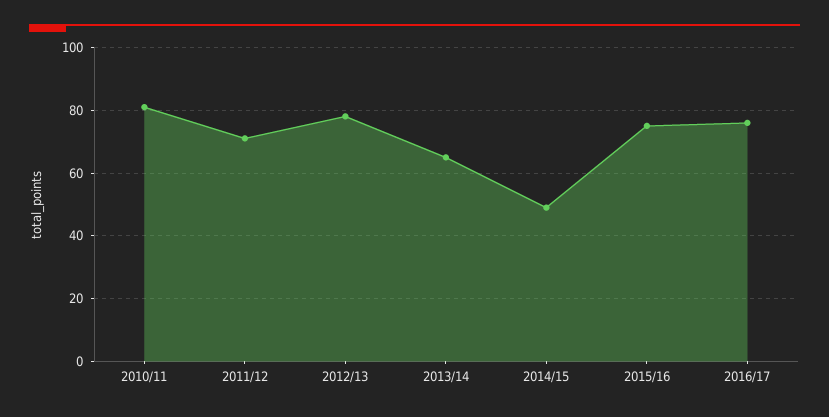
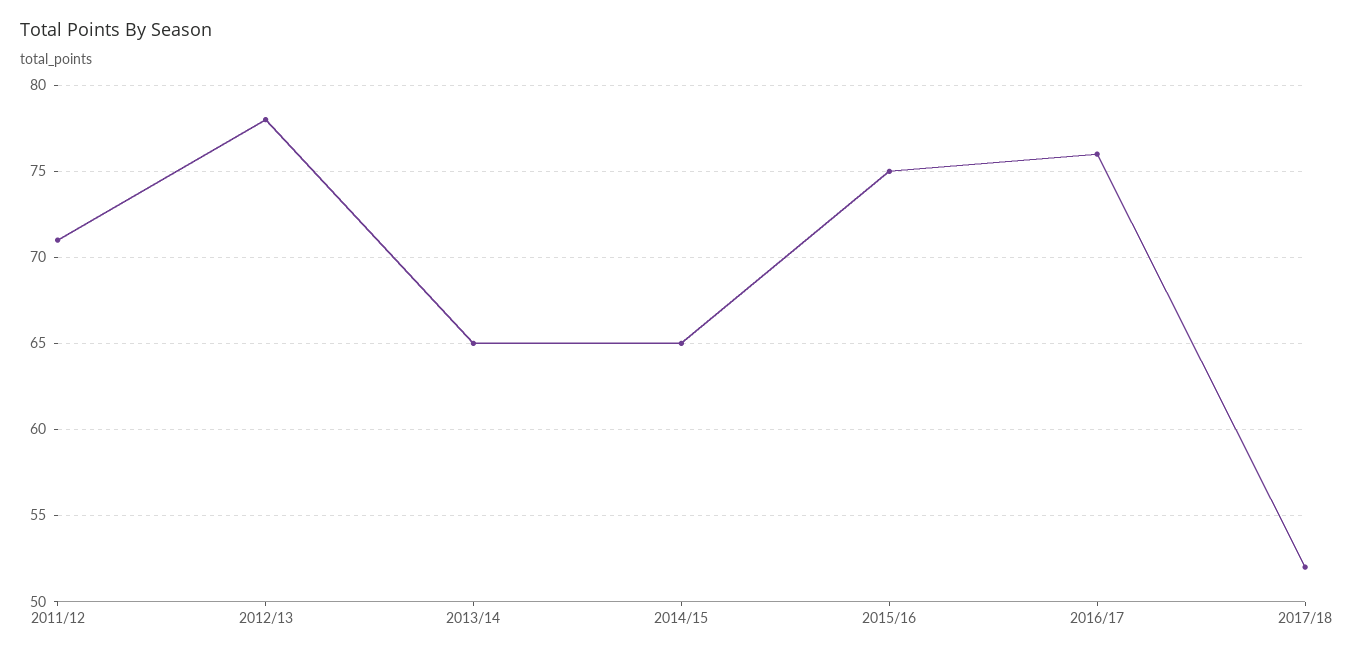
2010/11: 80 -> none
2014/15: 50 -> 65
2017/18: none -> 52

